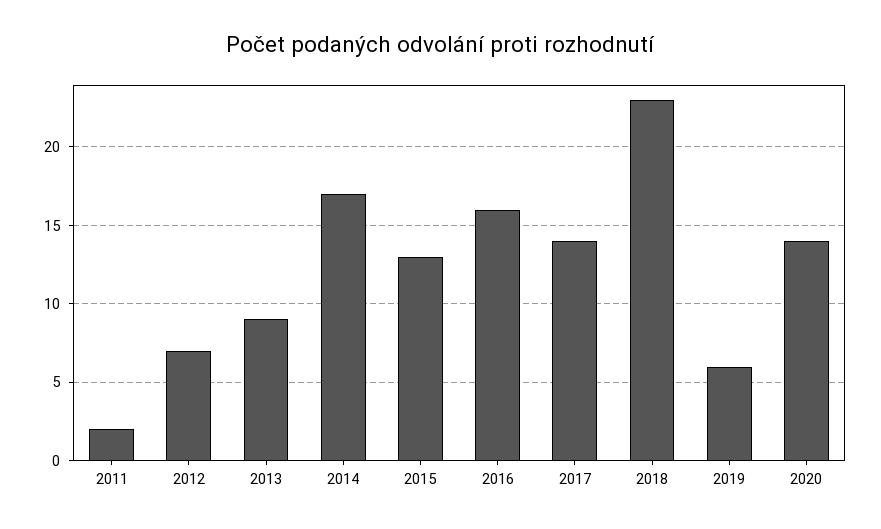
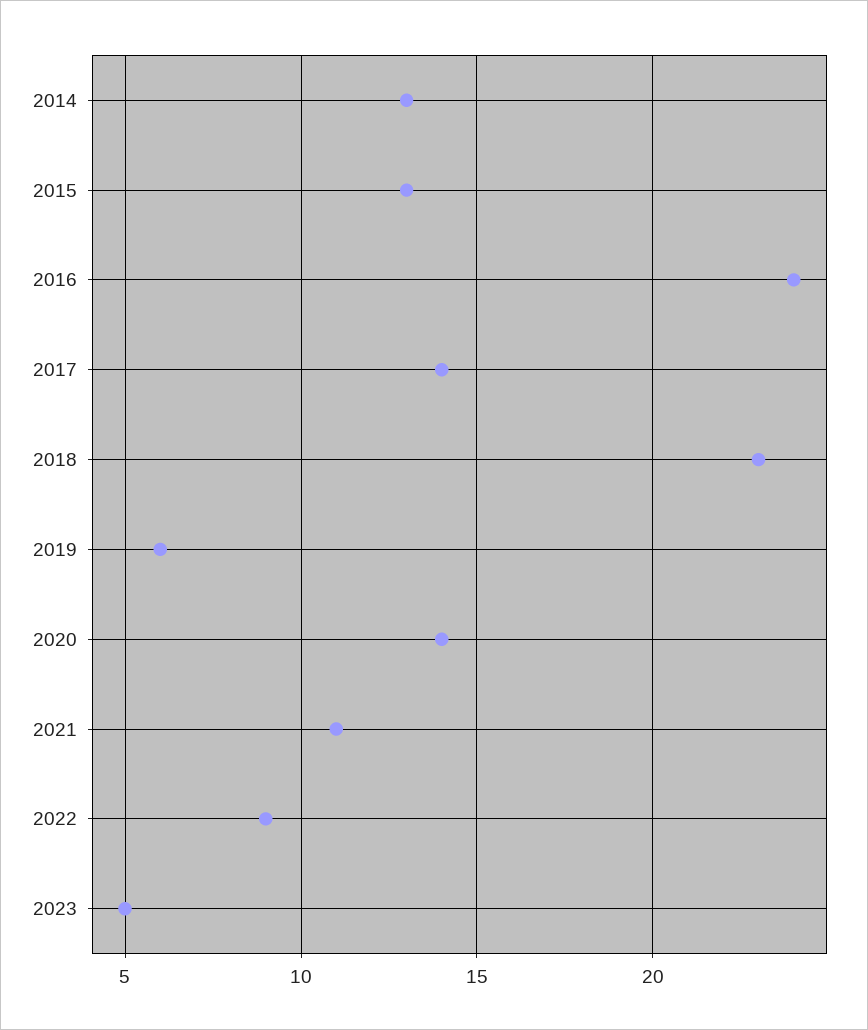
2011: 2 -> none
2012: 7 -> none
2013: 9 -> none
2014: 17 -> 13
2016: 16 -> 24
2021: none -> 11
2022: none -> 9
2023: none -> 5

